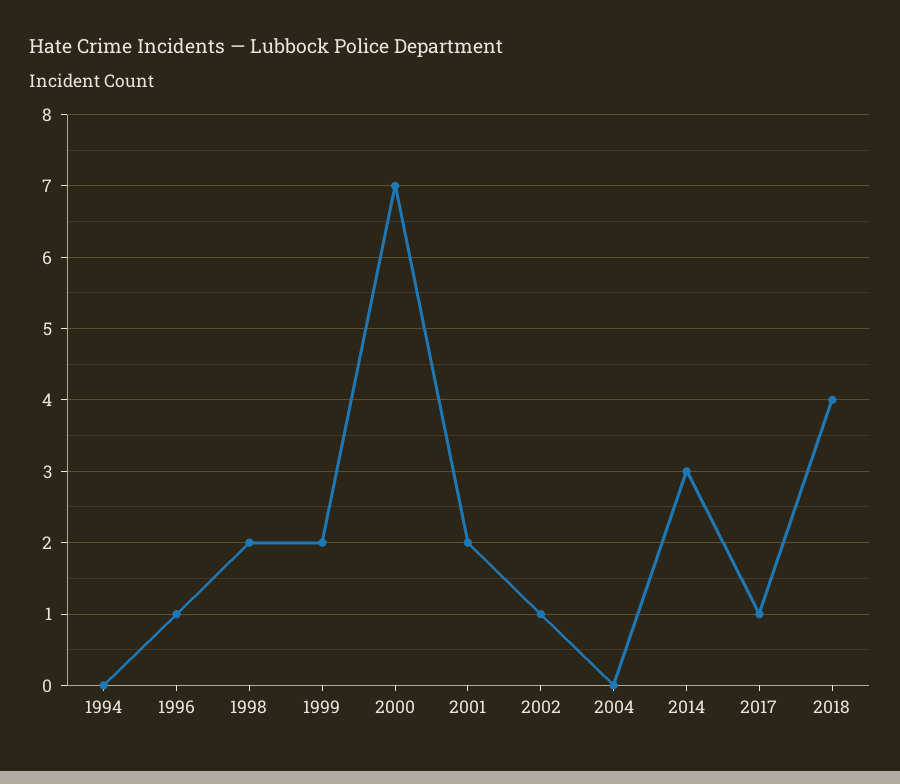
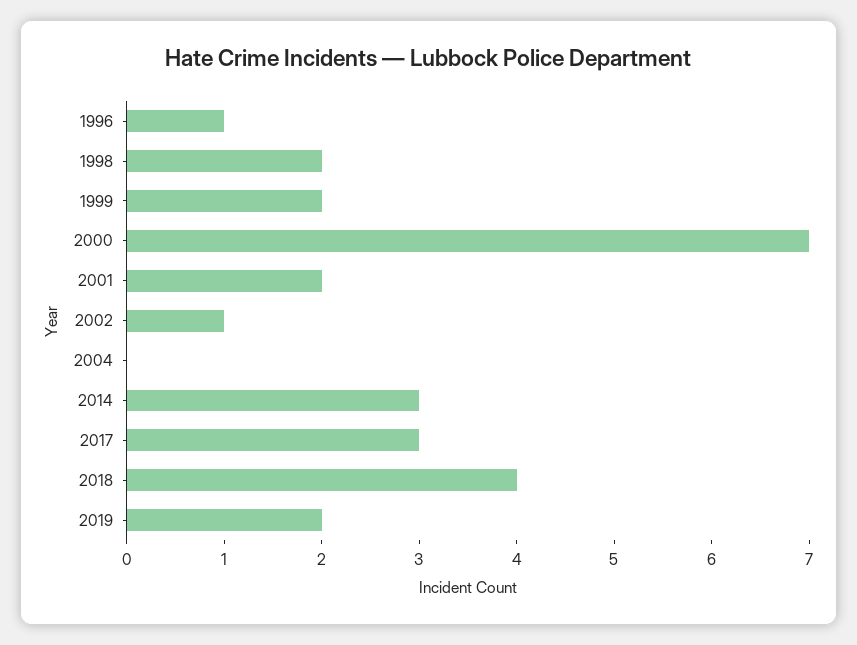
1994: 0 -> none
2017: 1 -> 3
2019: none -> 2

